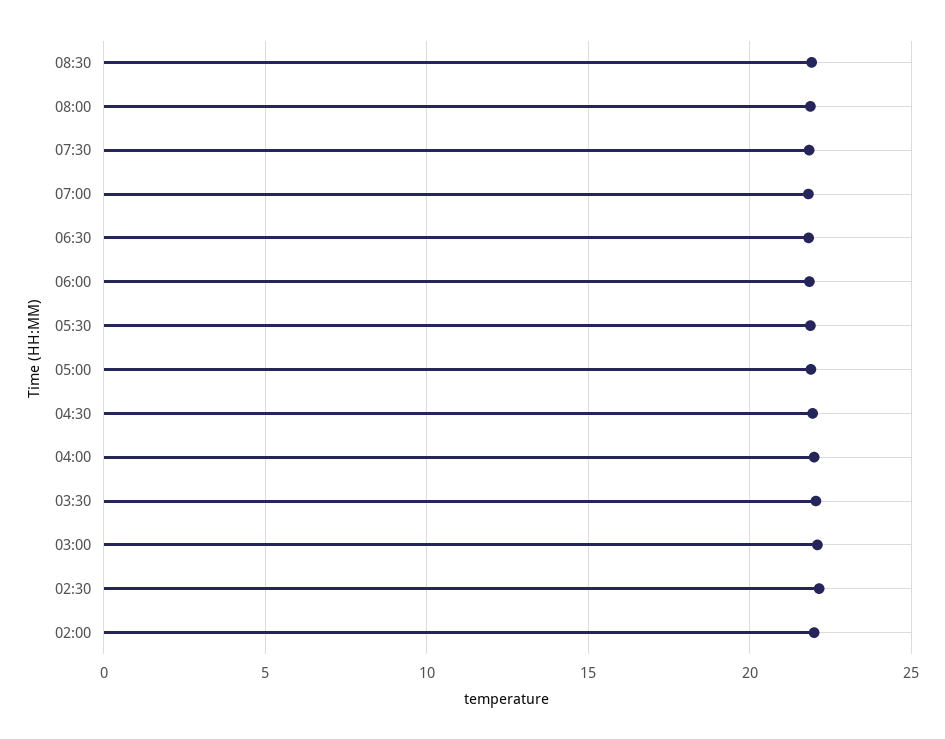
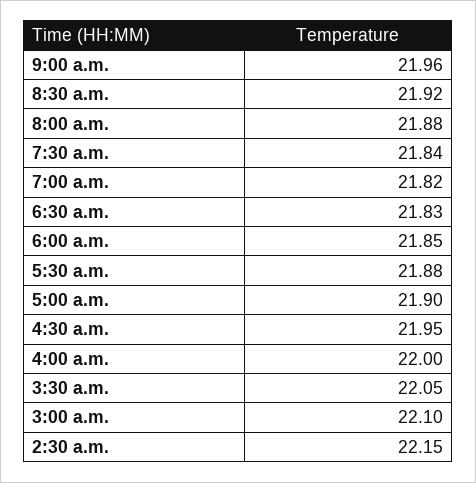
02:00: 22 -> none
9:00 a.m.: none -> 21.96

